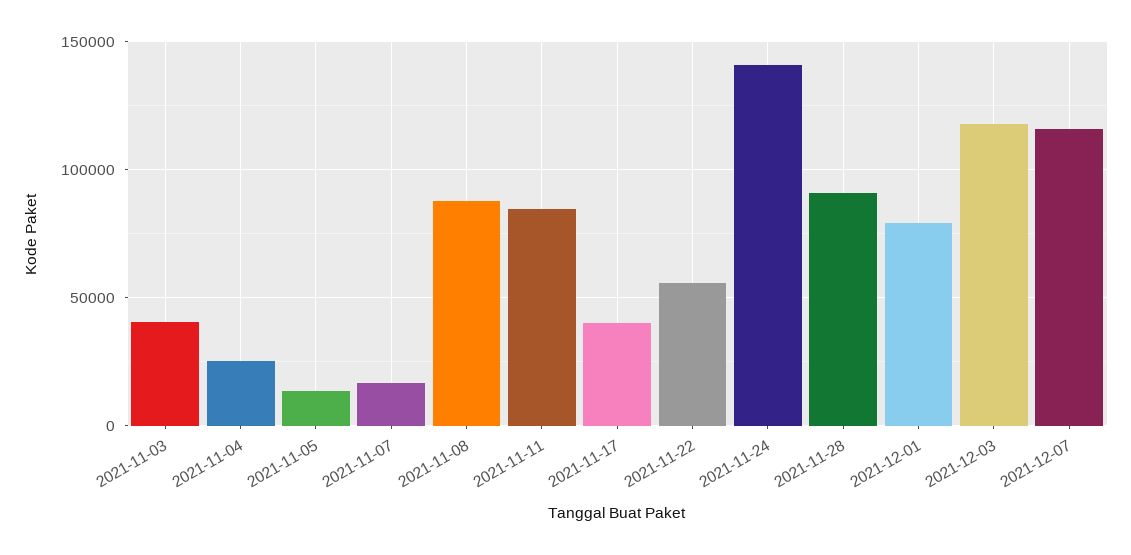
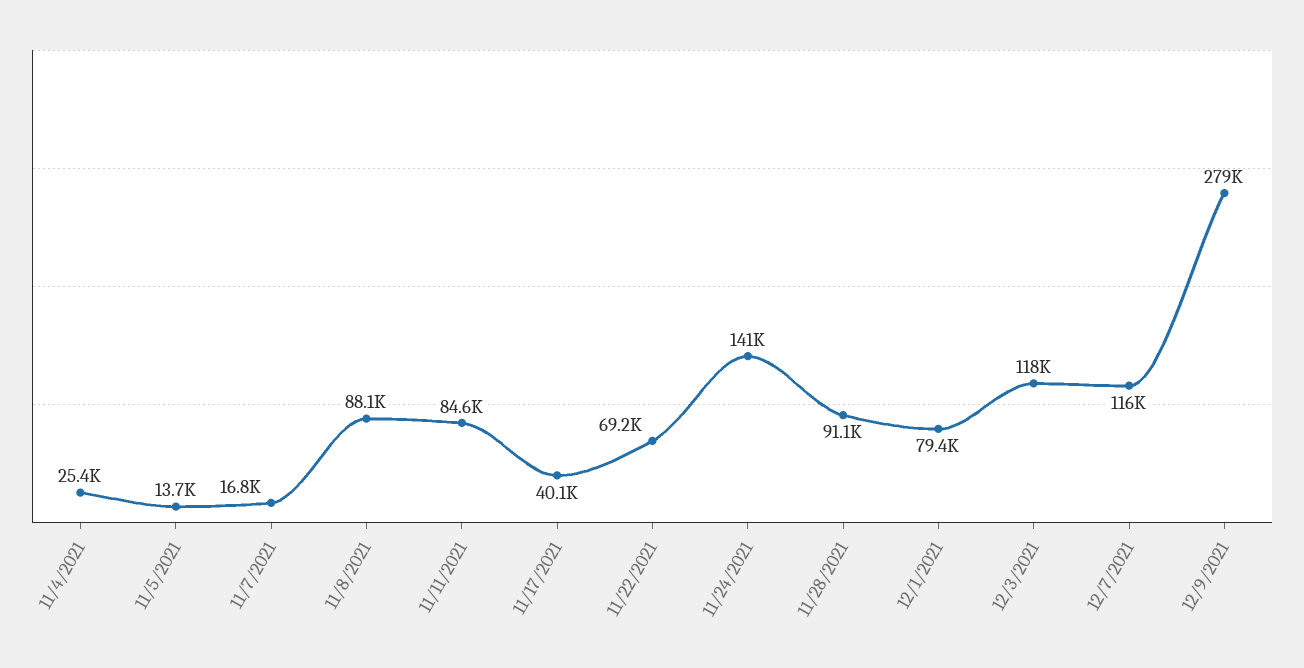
2021-11-03: 40000 -> none
2021-11-22: 55000 -> 69200
12/9/2021: none -> 279000

